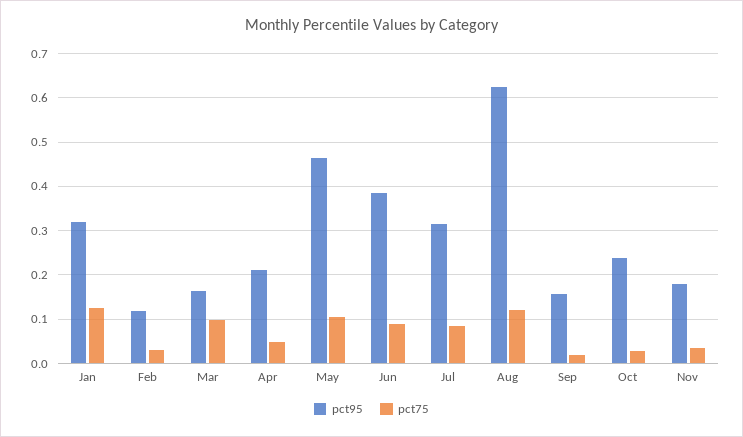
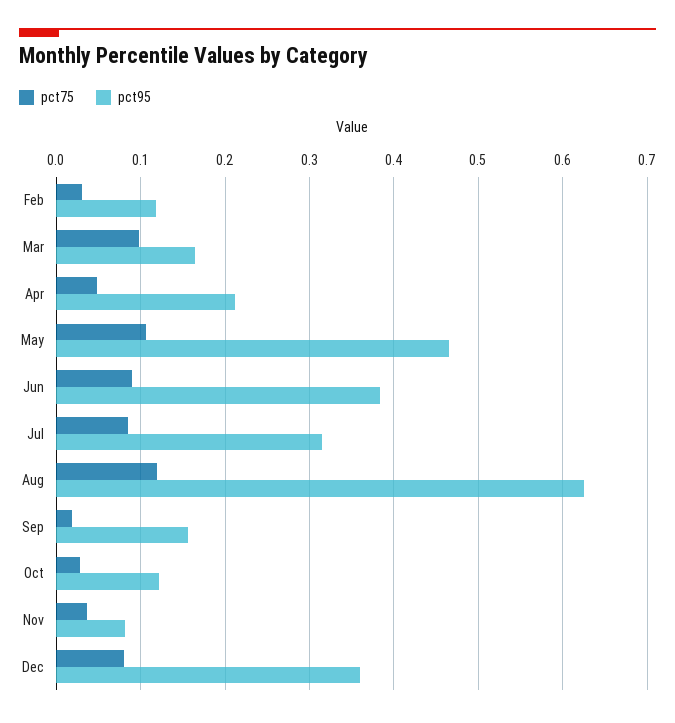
pct95, Jan: 0.32 -> none
pct75, Jan: 0.12 -> none
pct95, Oct: 0.24 -> 0.12
pct95, Nov: 0.18 -> 0.08
pct75, Dec: none -> 0.08
pct95, Dec: none -> 0.36

